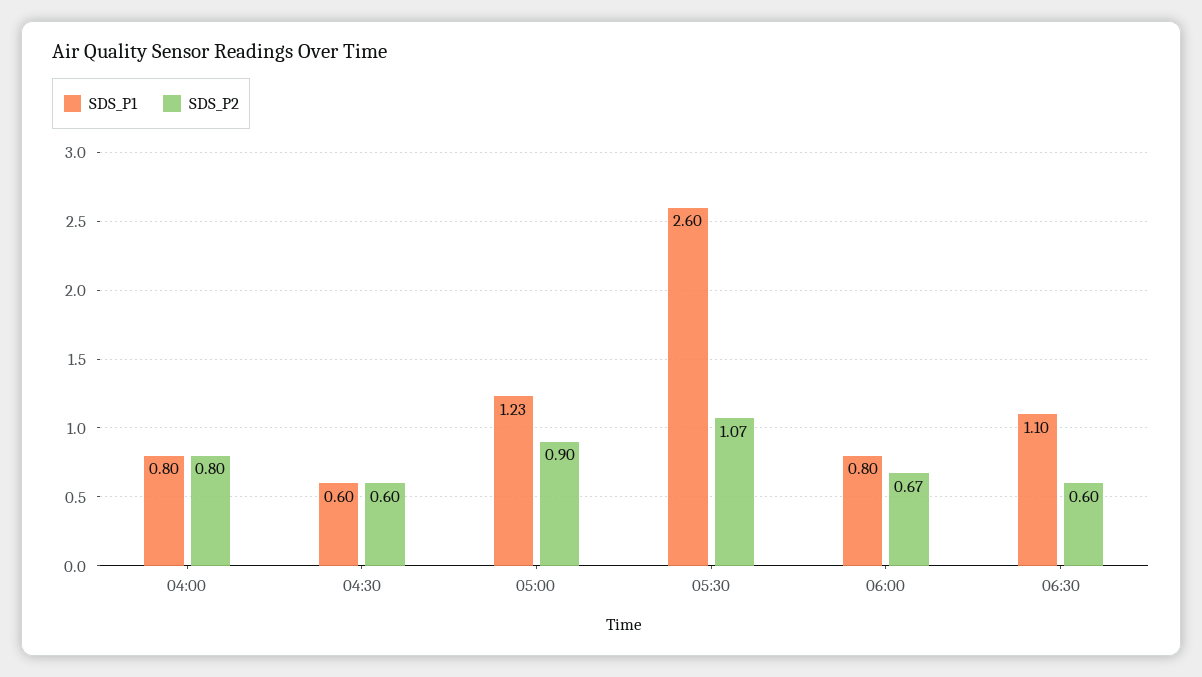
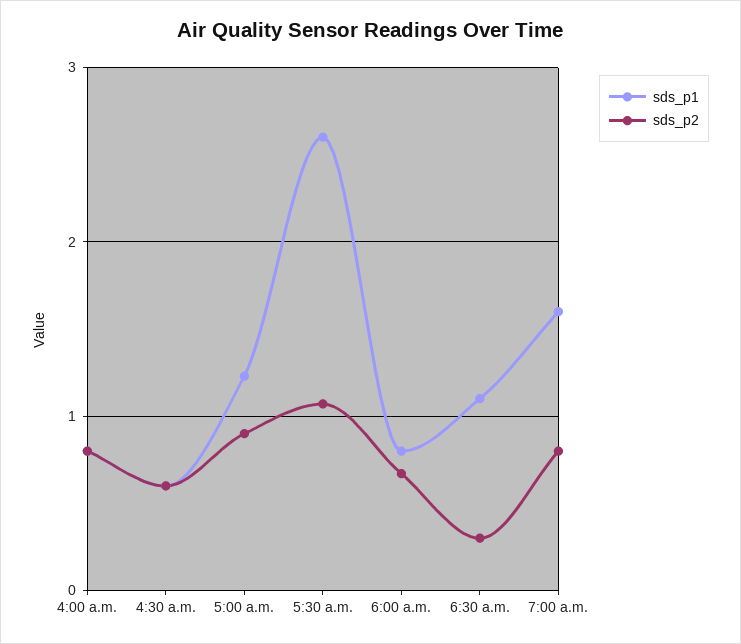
SDS_P2, 06:30: 0.6 -> 0.3
SDS_P1, 7:00 a.m.: none -> 1.6
SDS_P2, 7:00 a.m.: none -> 0.8

